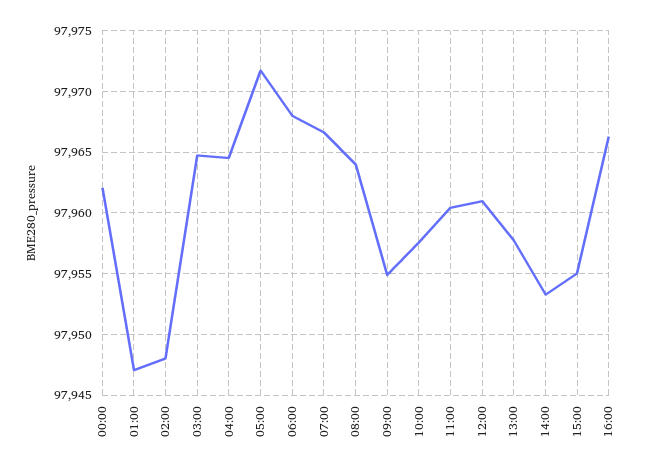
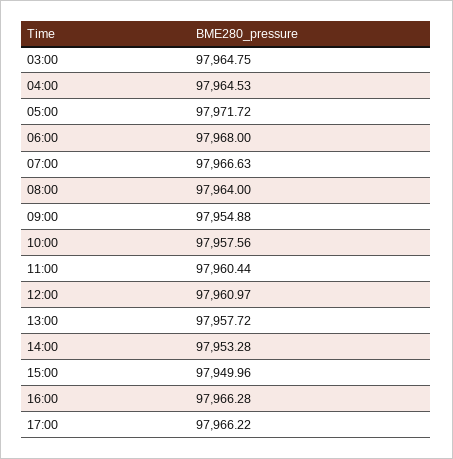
00:00: 97962 -> none
01:00: 97947 -> none
02:00: 97948 -> none
15:00: 97955 -> 97949.96
17:00: none -> 97966.22

